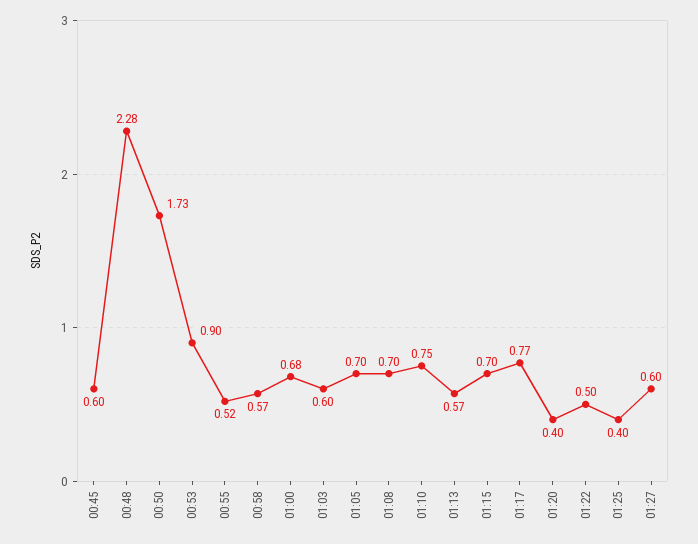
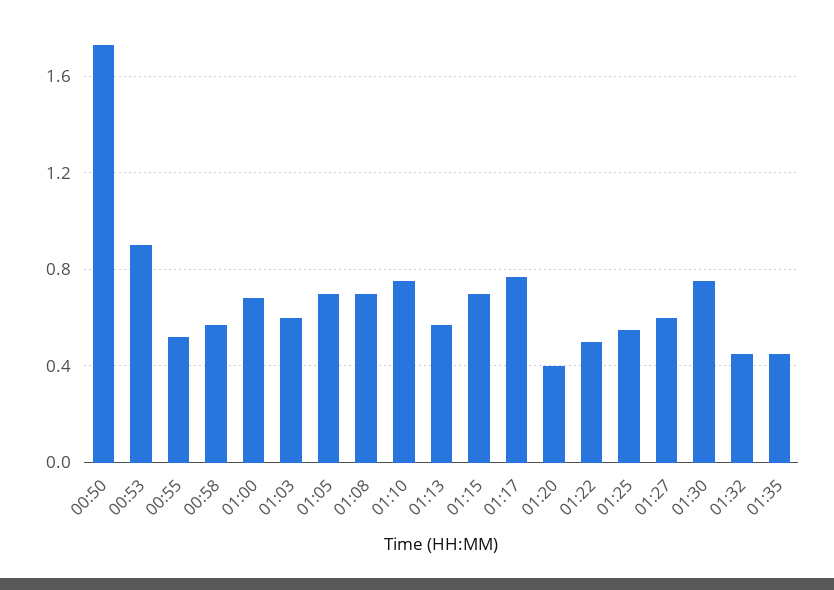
00:45: 0.6 -> none
00:48: 2.28 -> none
01:25: 0.4 -> 0.55
01:30: none -> 0.75
01:32: none -> 0.45
01:35: none -> 0.45

